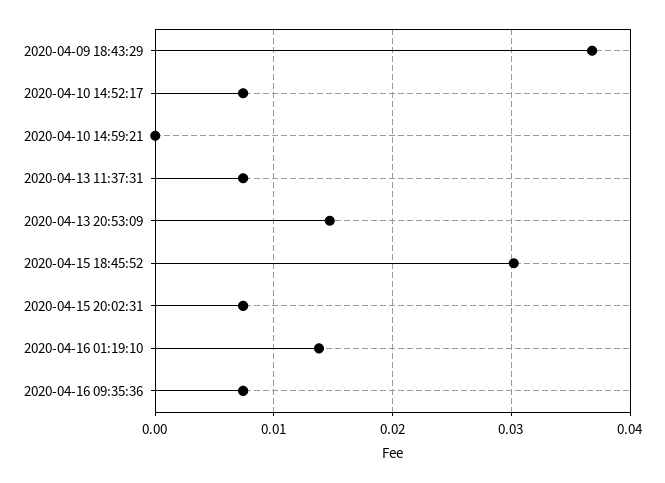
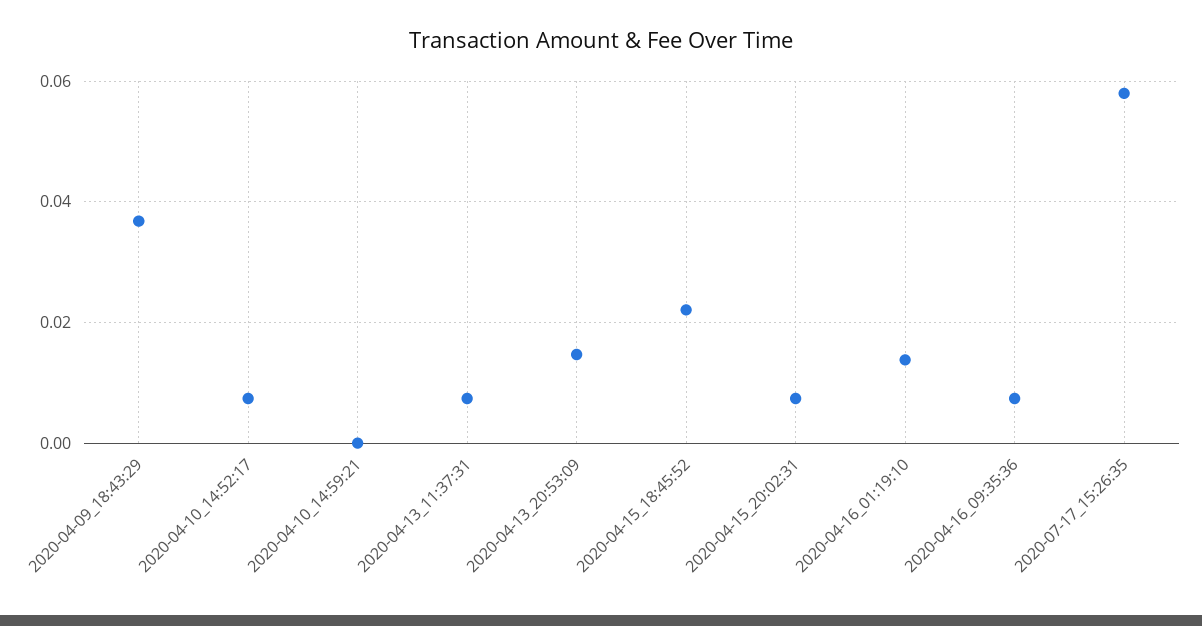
2020-04-15 18:45:52: 0.03 -> 0.022
2020-07-17_15:26:35: none -> 0.058

